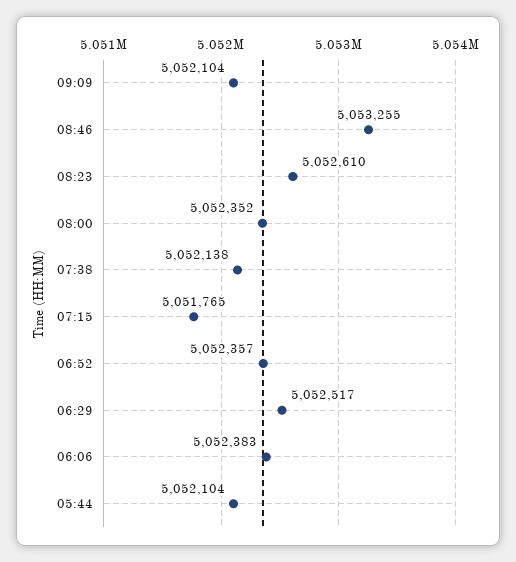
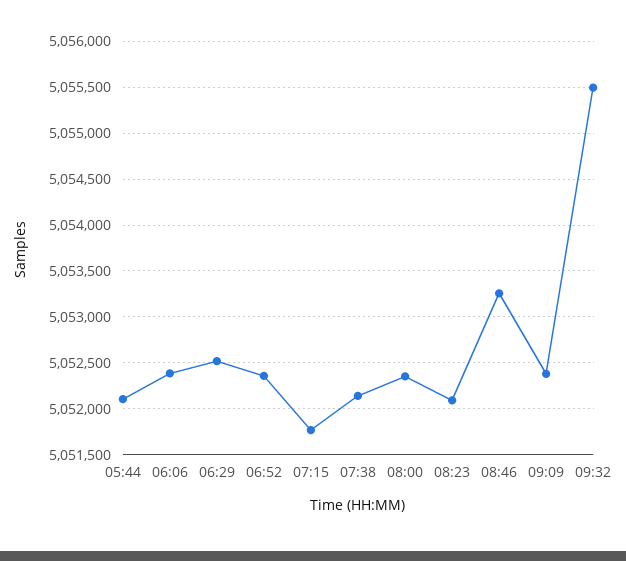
09:09: 5052104 -> 5052400
08:23: 5052610 -> 5052100
09:32: none -> 5055500

